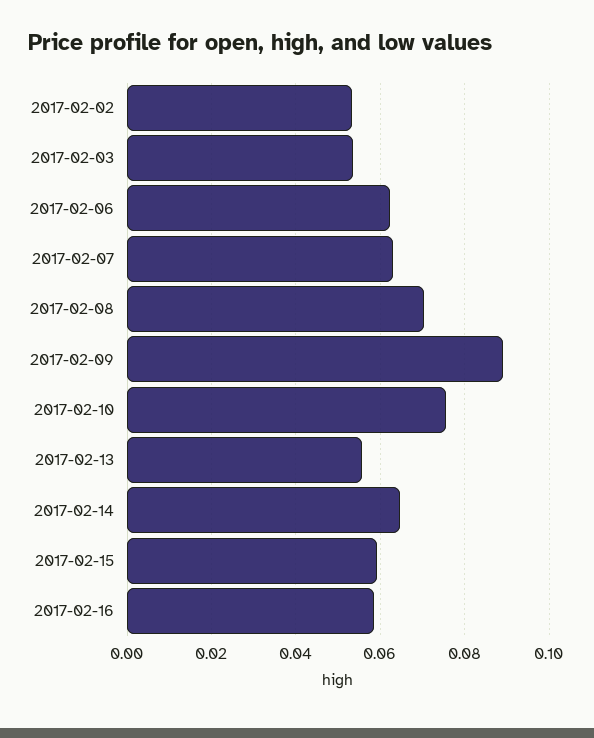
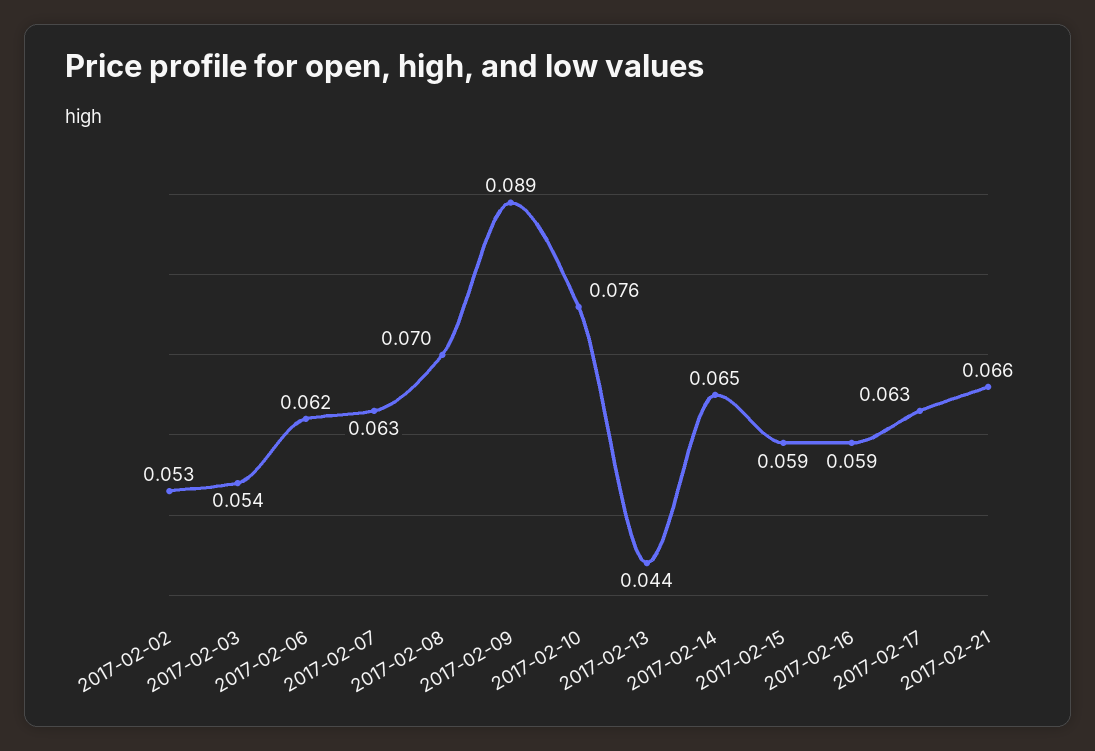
2017-02-13: 0.056 -> 0.044
2017-02-17: none -> 0.063
2017-02-21: none -> 0.066

